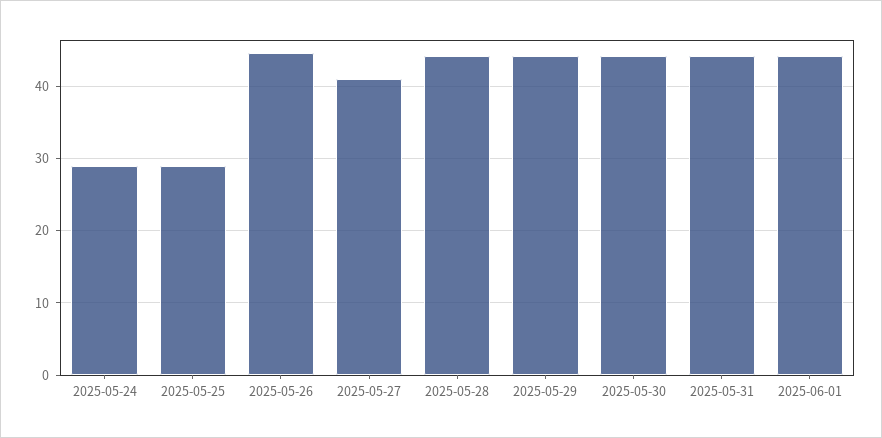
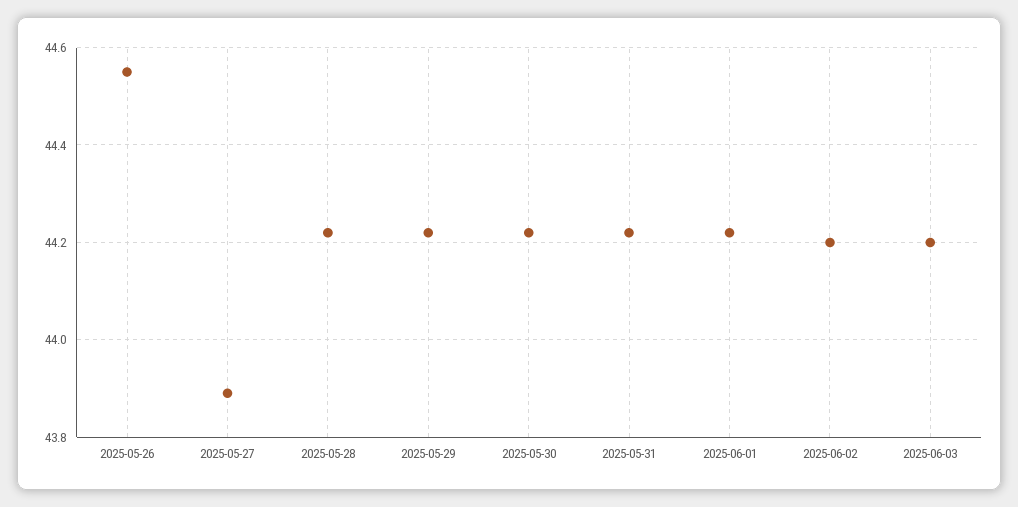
2025-05-24: 29 -> none
2025-05-25: 29 -> none
2025-05-27: 41 -> 43.9
2025-06-02: none -> 44.2
2025-06-03: none -> 44.2

